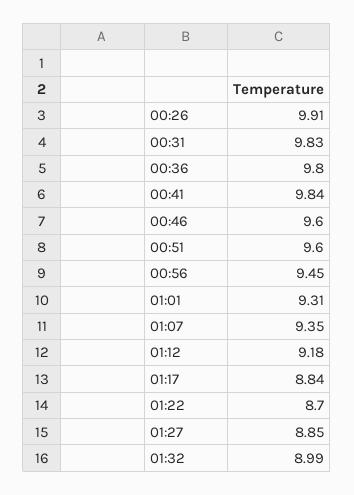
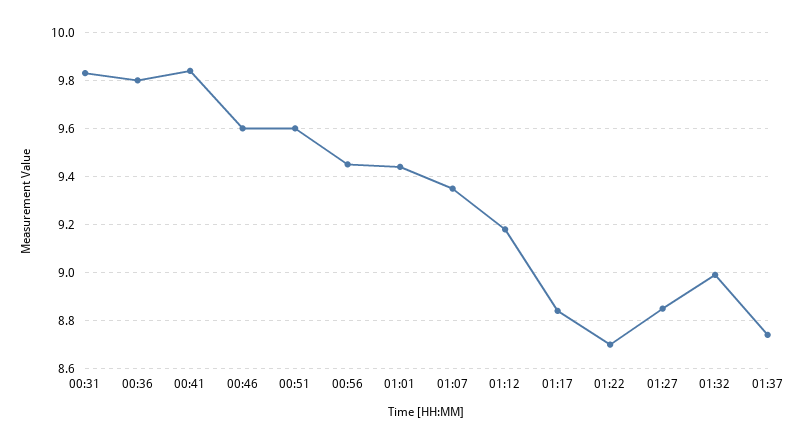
00:26: 9.91 -> none
01:01: 9.31 -> 9.45
01:37: none -> 8.75

